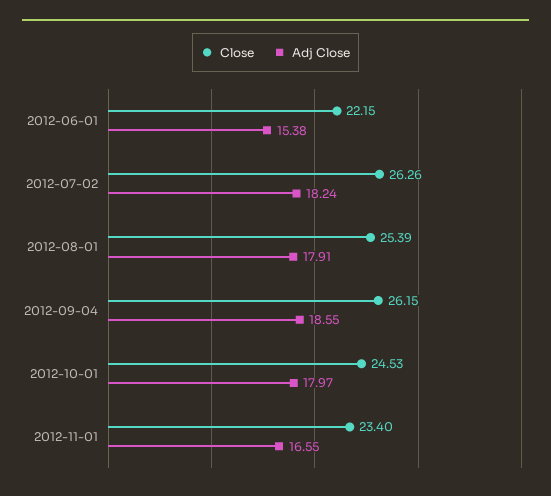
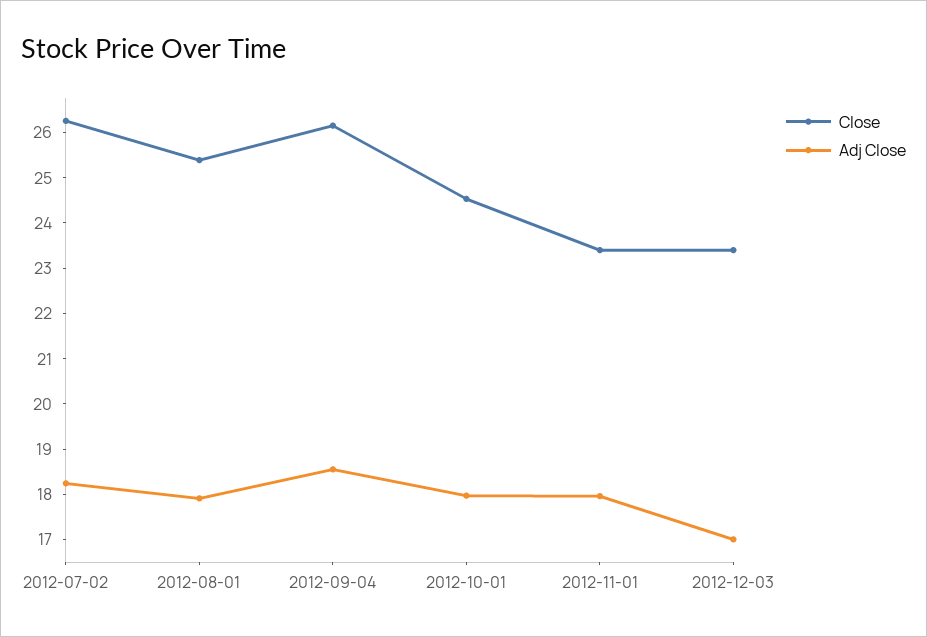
Close, 2012-06-01: 22.15 -> none
Adj Close, 2012-06-01: 15.38 -> none
Adj Close, 2012-11-01: 16.55 -> 18
Close, 2012-12-03: none -> 23.4
Adj Close, 2012-12-03: none -> 17

